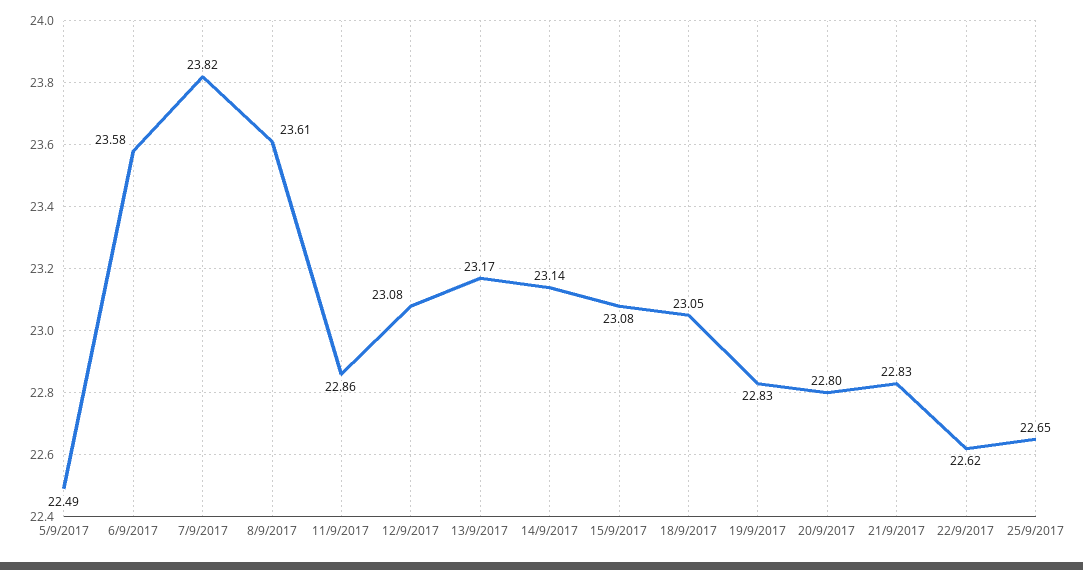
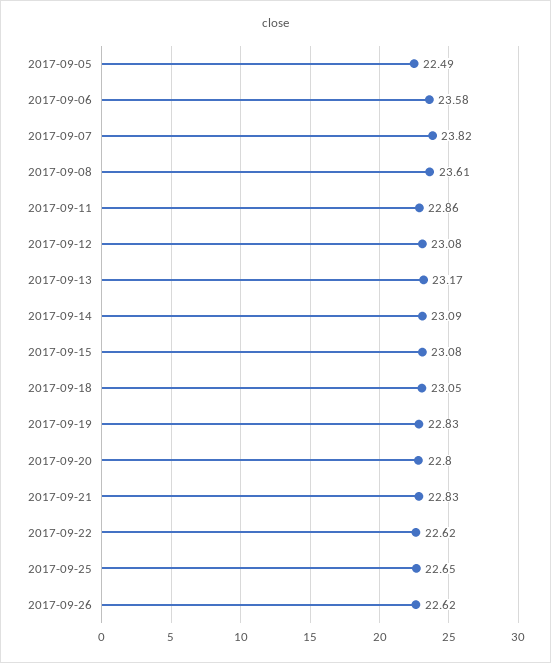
14/9/2017: 23.14 -> 23.09
2017-09-26: none -> 22.62

